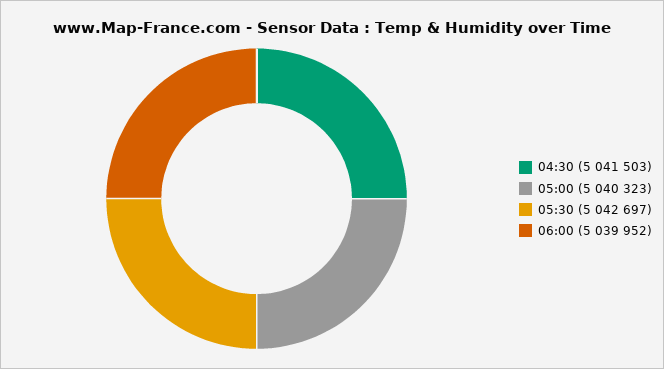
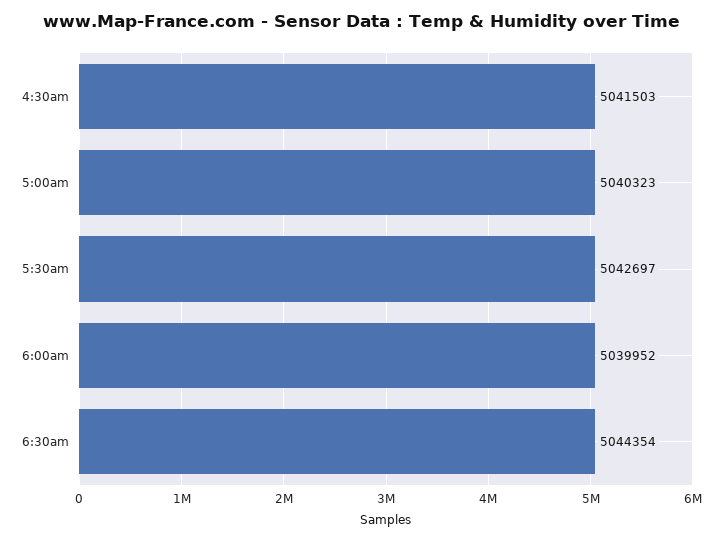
6:30am: none -> 5044354

